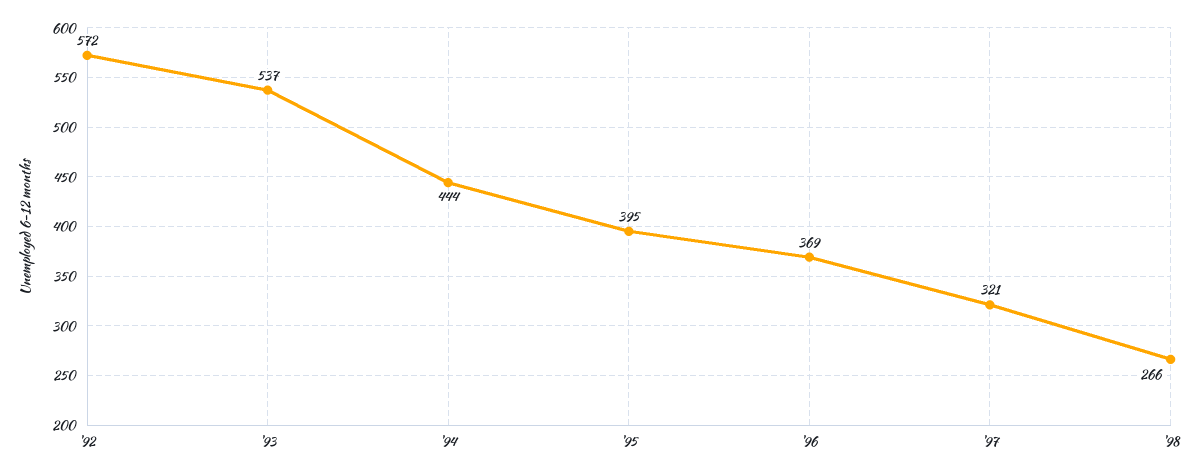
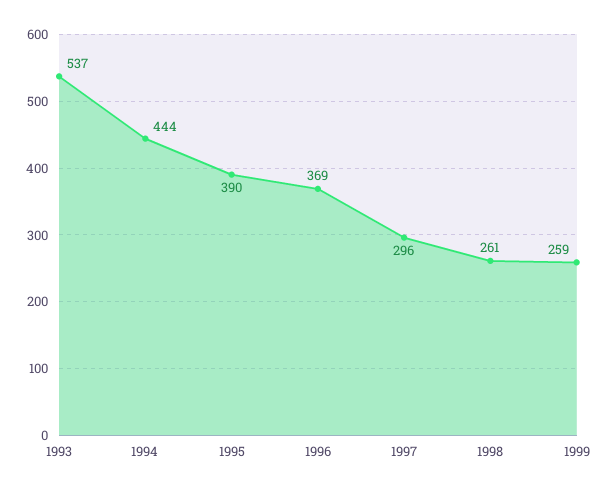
'92: 572 -> none
'95: 395 -> 390
'97: 321 -> 296
'98: 266 -> 261
1999: none -> 259

